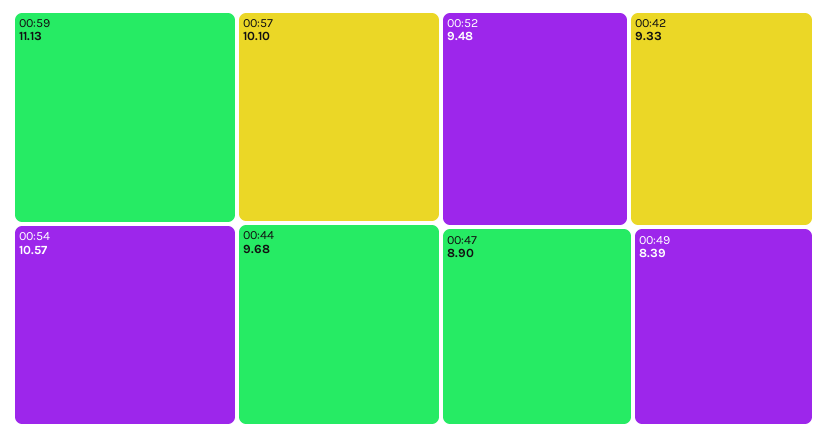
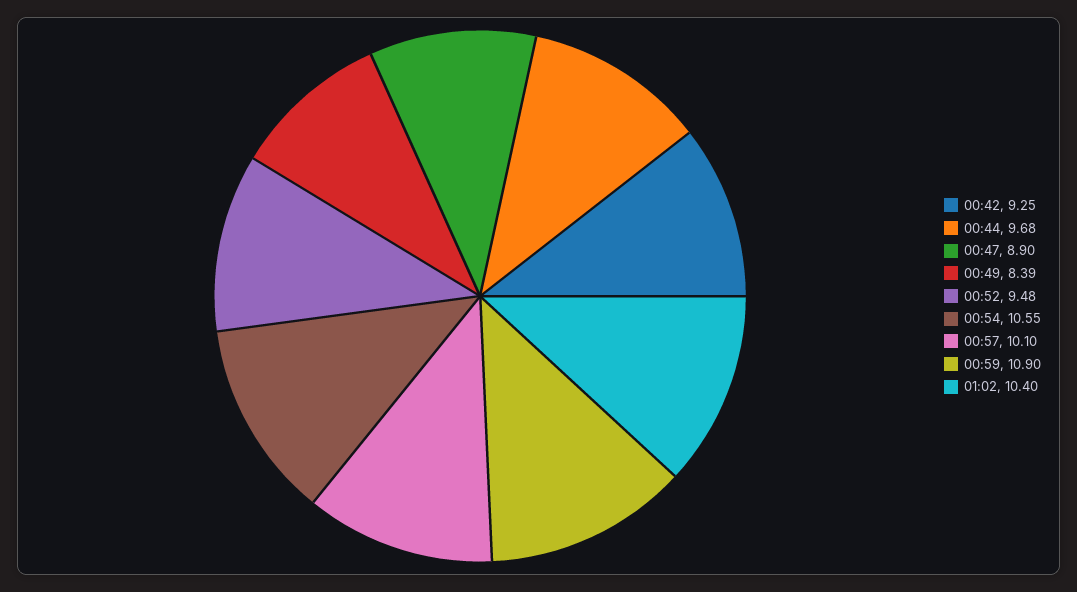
00:59: 11.13 -> 10.9
00:54: 10.57 -> 10.55
00:42: 9.33 -> 9.25
01:02: none -> 10.4

